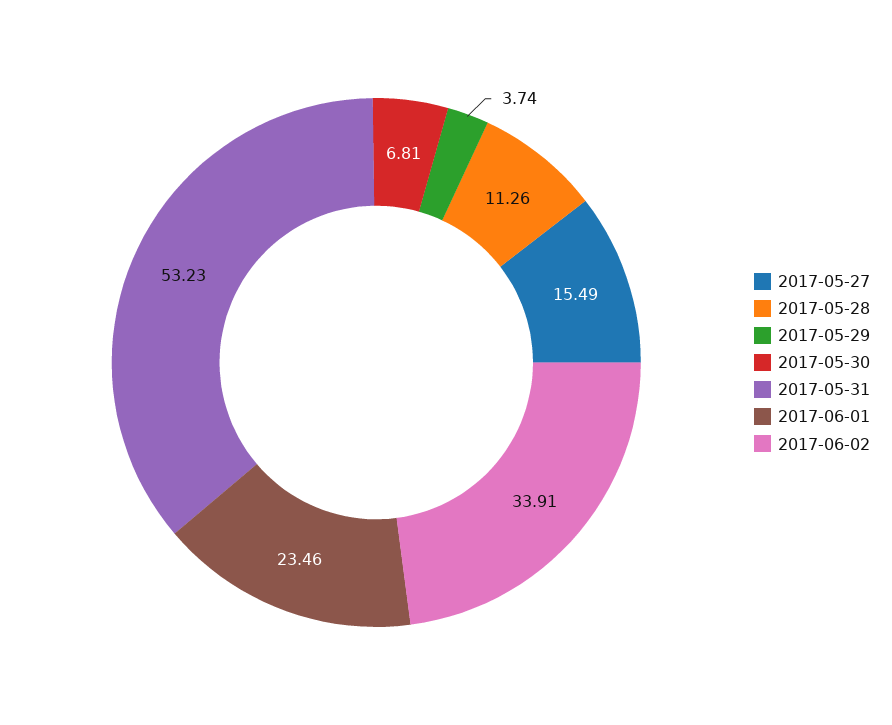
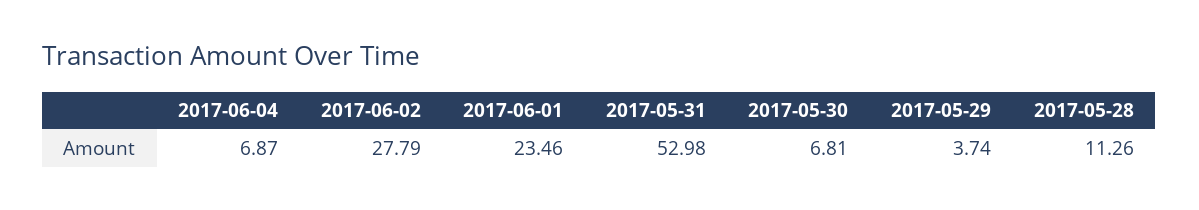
2017-05-27: 15.49 -> none
2017-05-31: 53.23 -> 52.98
2017-06-02: 33.91 -> 27.79
2017-06-04: none -> 6.87

